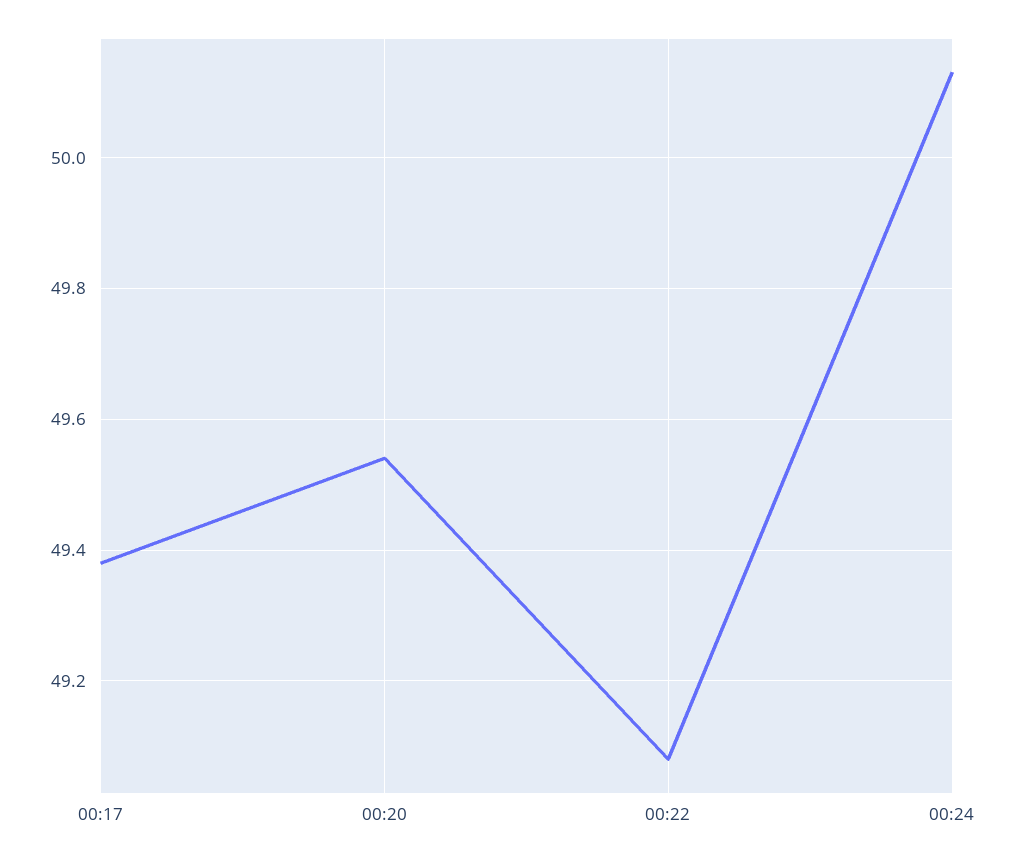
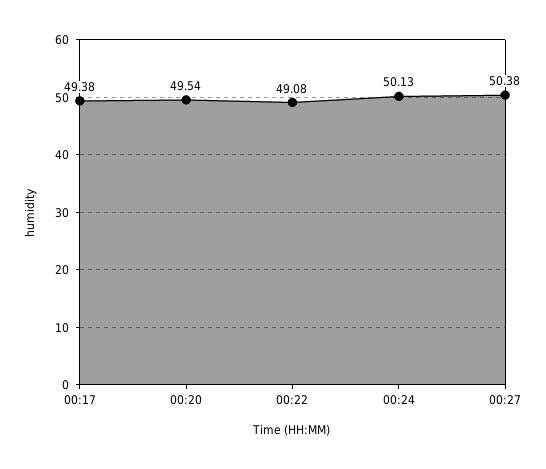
00:27: none -> 50.38

